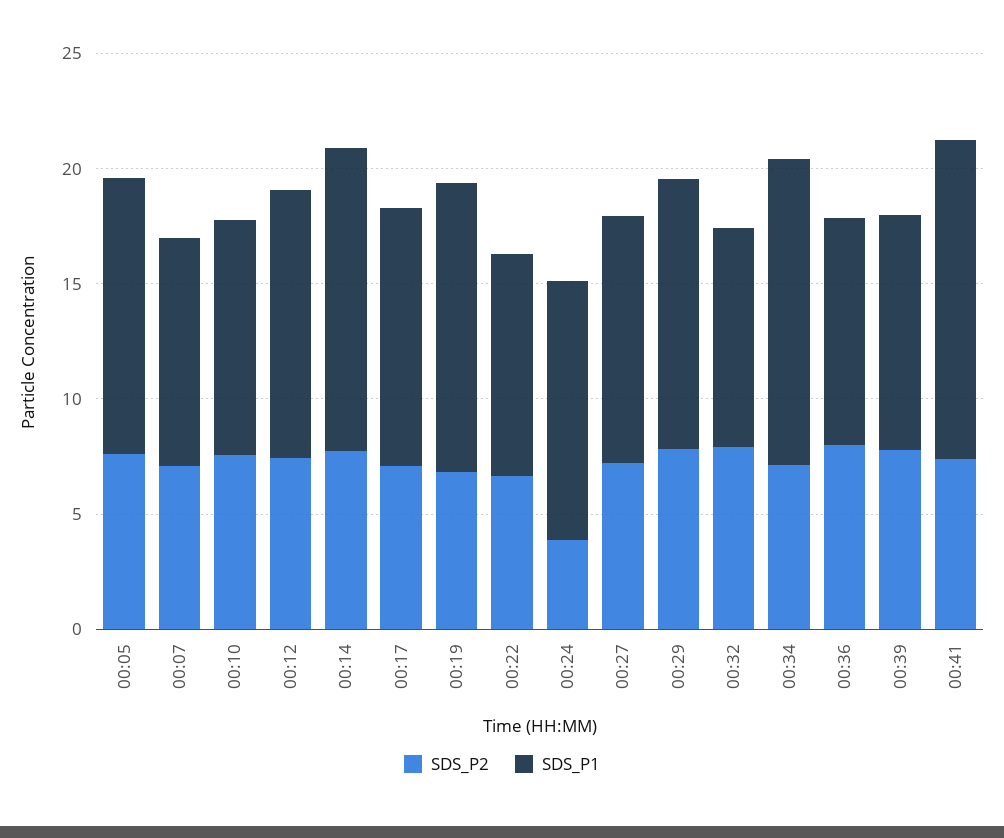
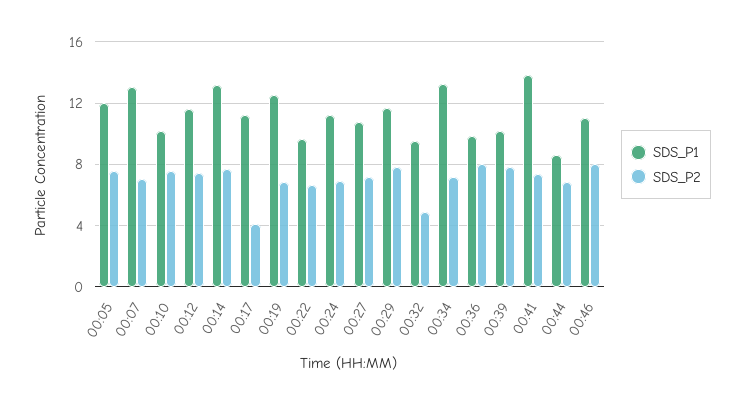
SDS_P1, 00:07: 10 -> 13
SDS_P2, 00:17: 7 -> 4
SDS_P2, 00:24: 4 -> 7
SDS_P2, 00:32: 8 -> 5
SDS_P1, 00:44: none -> 8.5
SDS_P2, 00:44: none -> 7
SDS_P1, 00:46: none -> 11
SDS_P2, 00:46: none -> 8

